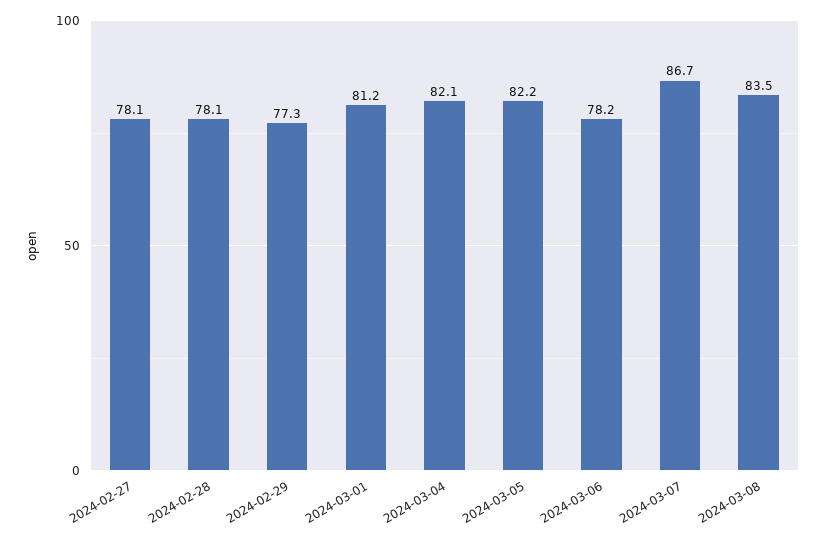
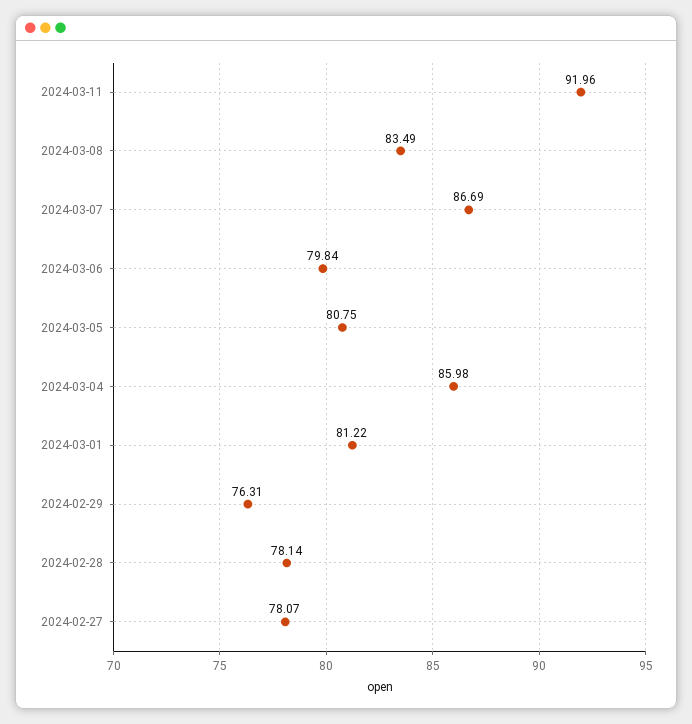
2024-02-29: 77.3 -> 76.31
2024-03-04: 82.1 -> 85.98
2024-03-05: 82.2 -> 80.75
2024-03-06: 78.2 -> 79.84
2024-03-11: none -> 91.96

